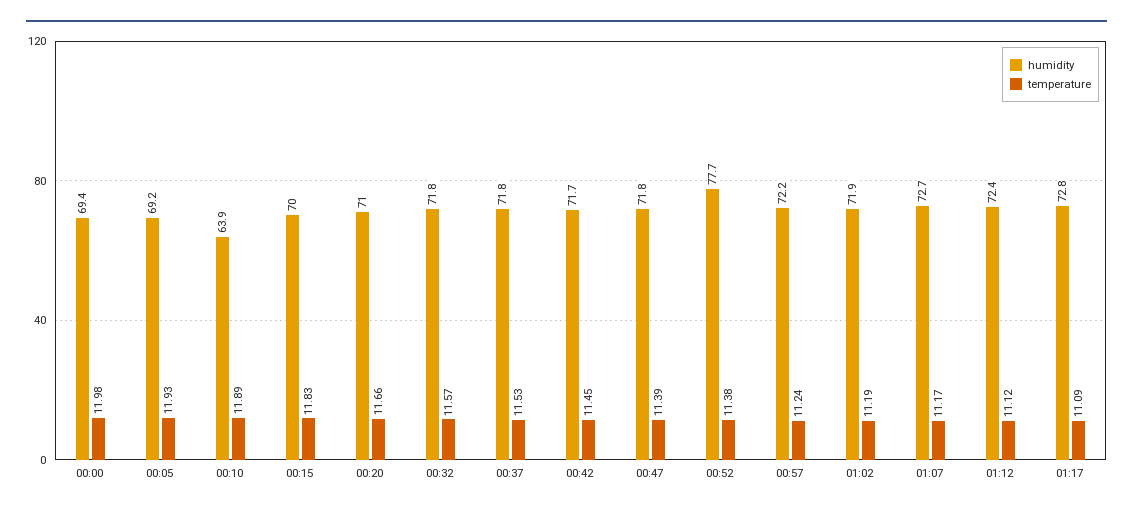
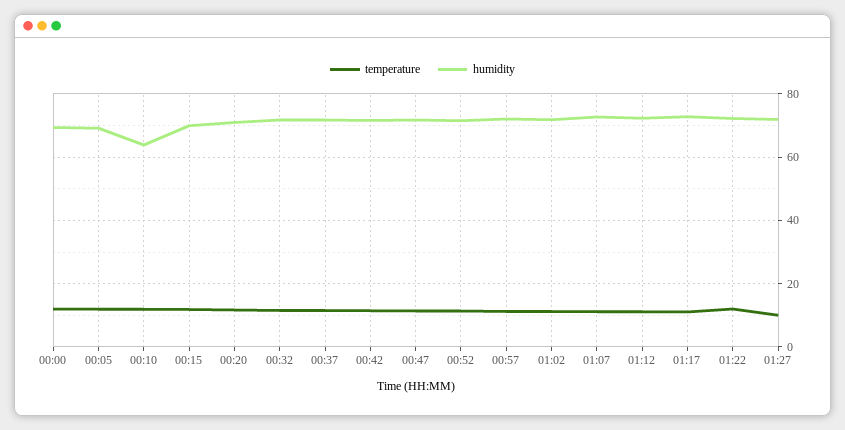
humidity, 00:52: 77.7 -> 72
temperature, 01:22: none -> 12
humidity, 01:22: none -> 72
temperature, 01:27: none -> 10
humidity, 01:27: none -> 72

